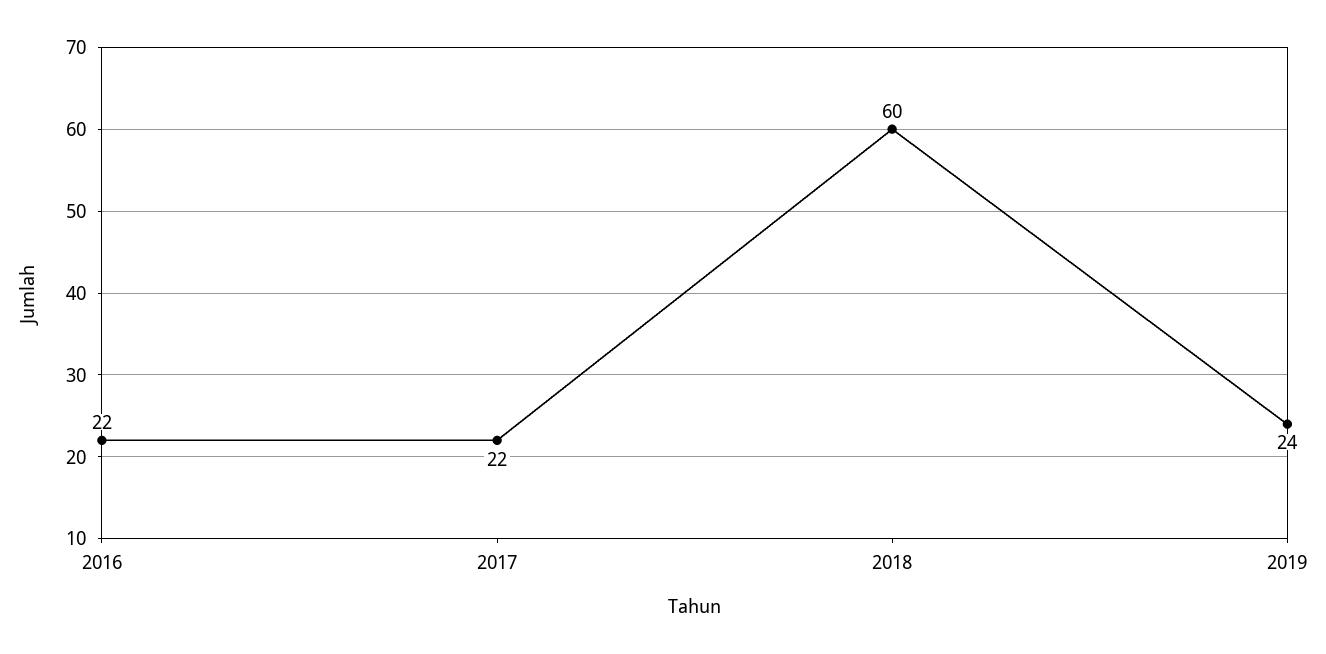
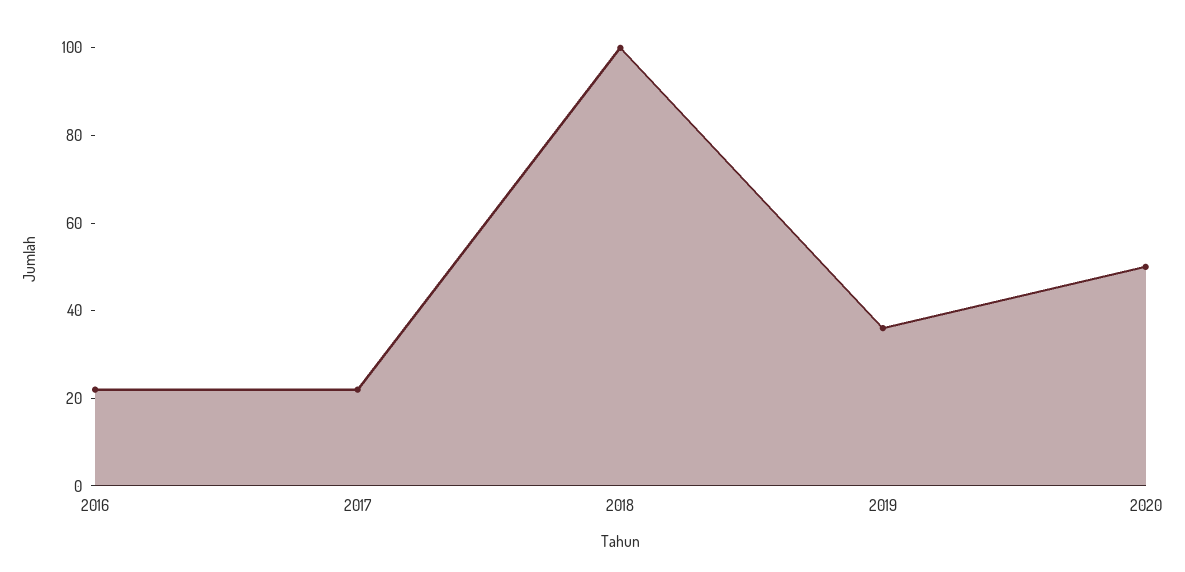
2018: 60 -> 100
2019: 24 -> 35
2020: none -> 50

